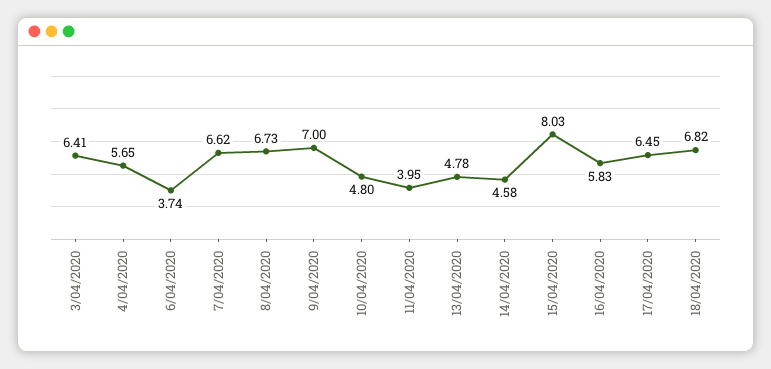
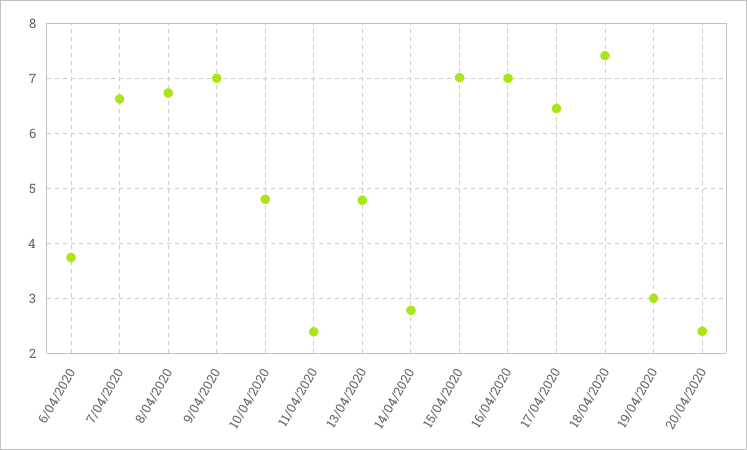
3/04/2020: 6.41 -> none
4/04/2020: 5.65 -> none
11/04/2020: 3.95 -> 2.4
14/04/2020: 4.58 -> 2.8
15/04/2020: 8.03 -> 7
16/04/2020: 5.83 -> 7
18/04/2020: 6.82 -> 7.4
19/04/2020: none -> 3
20/04/2020: none -> 2.4

